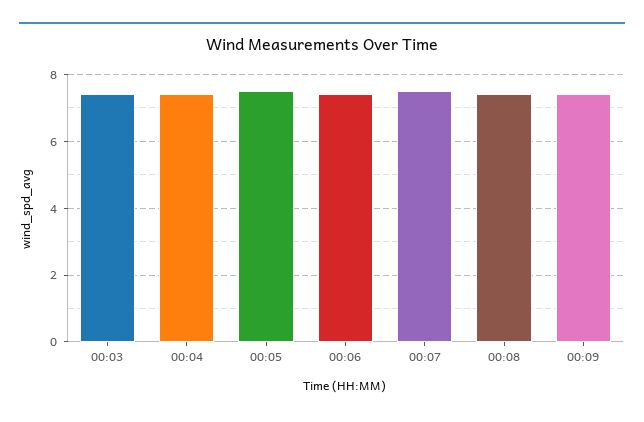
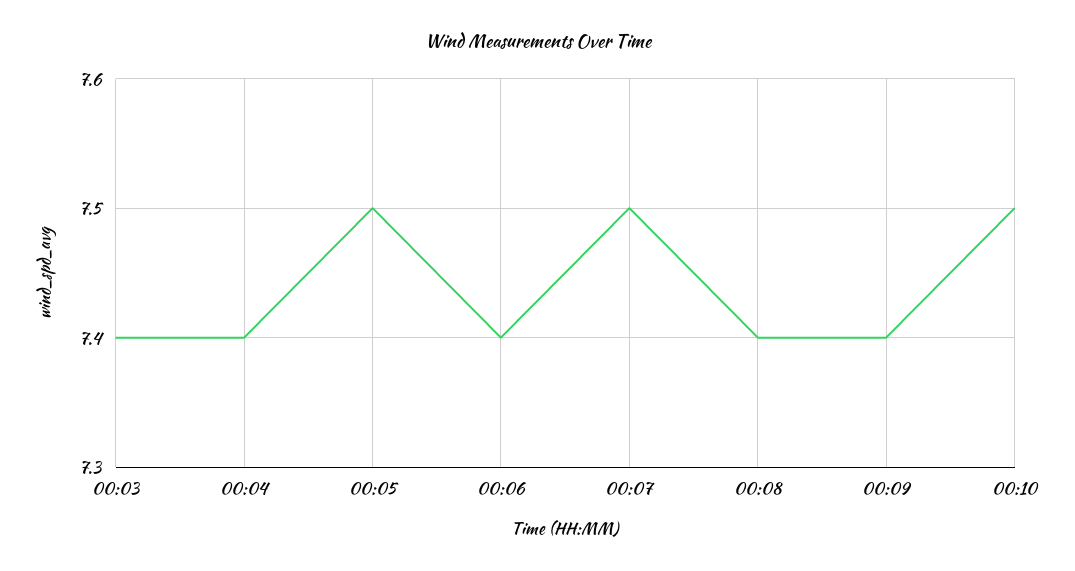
00:10: none -> 7.5

